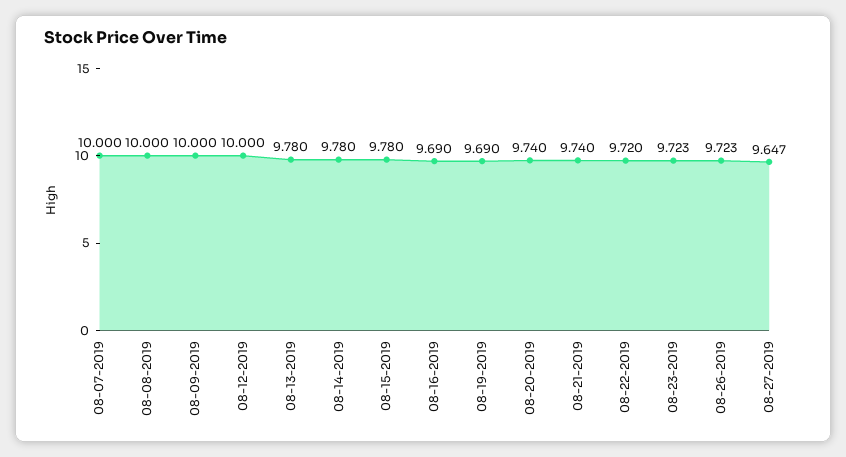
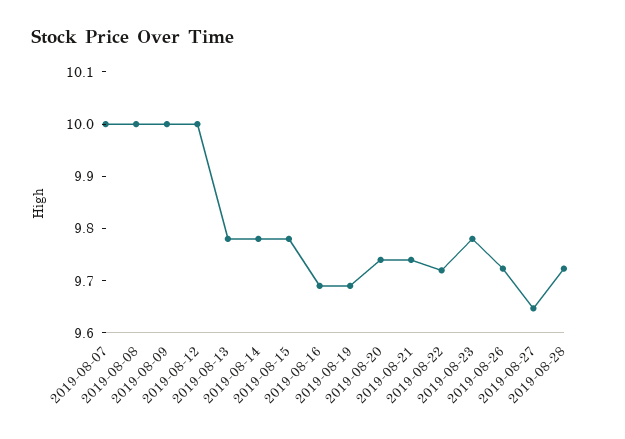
08-23-2019: 9.723 -> 9.78
2019-08-28: none -> 9.72

